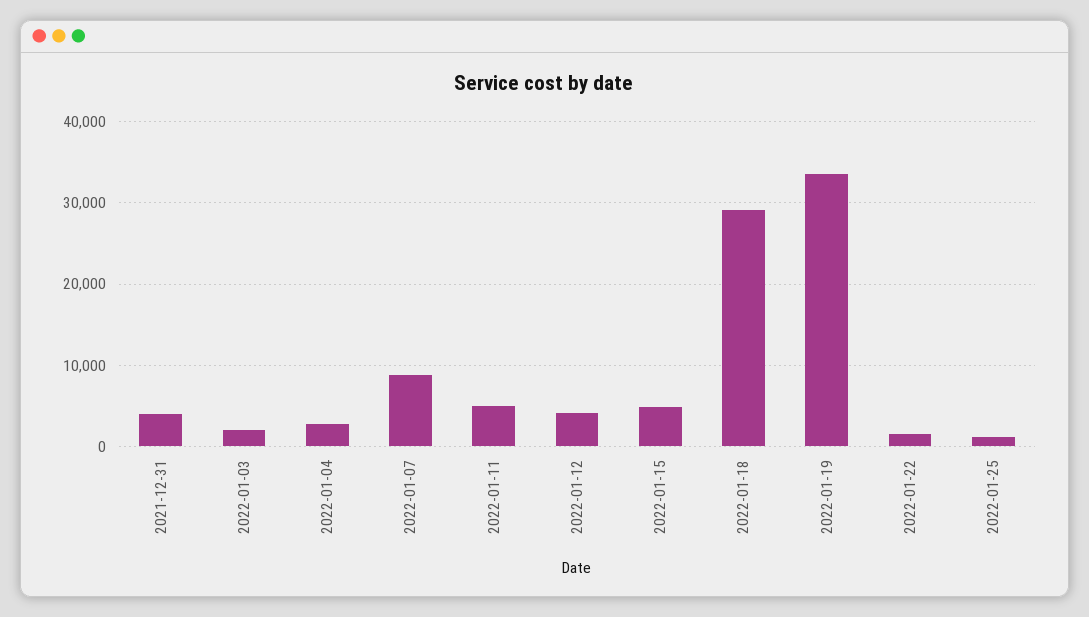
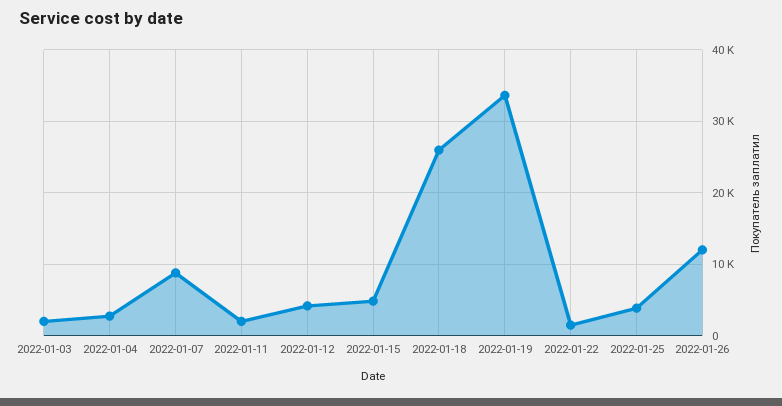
2021-12-31: 4000 -> none
2022-01-11: 5000 -> 2000
2022-01-18: 29000 -> 26000
2022-01-25: 1000 -> 4000
2022-01-26: none -> 12000

